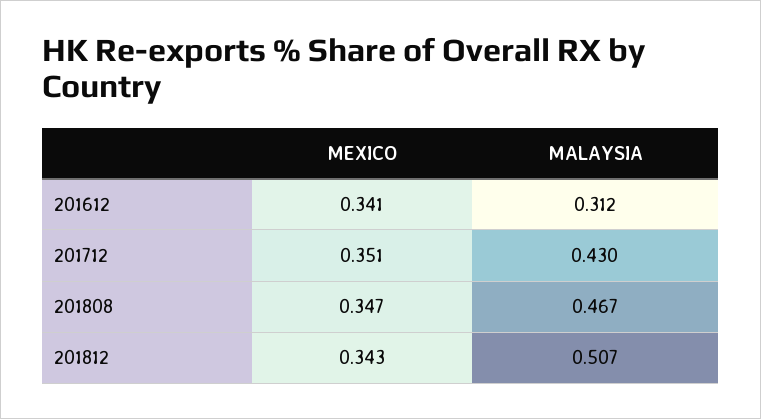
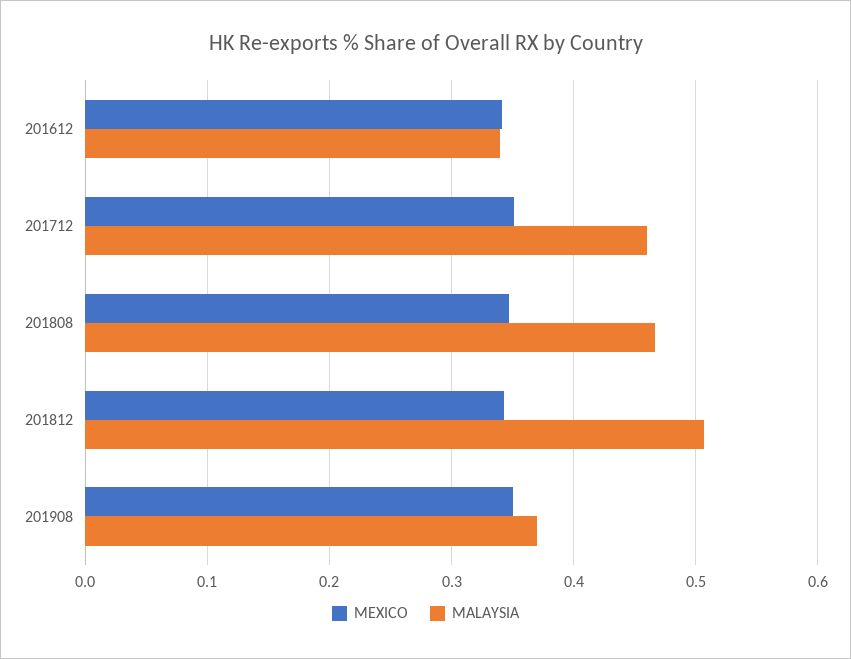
MALAYSIA, 201612: 0.312 -> 0.34
MALAYSIA, 201712: 0.43 -> 0.46
MEXICO, 201908: none -> 0.35
MALAYSIA, 201908: none -> 0.37

